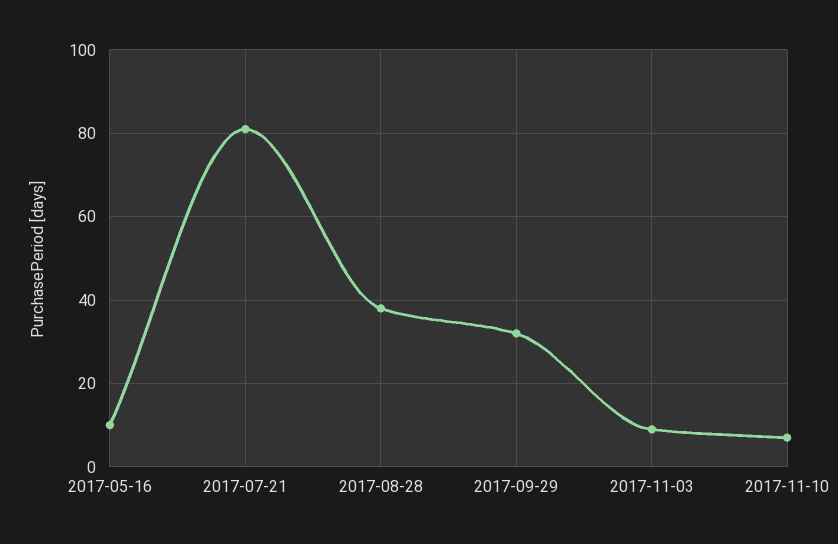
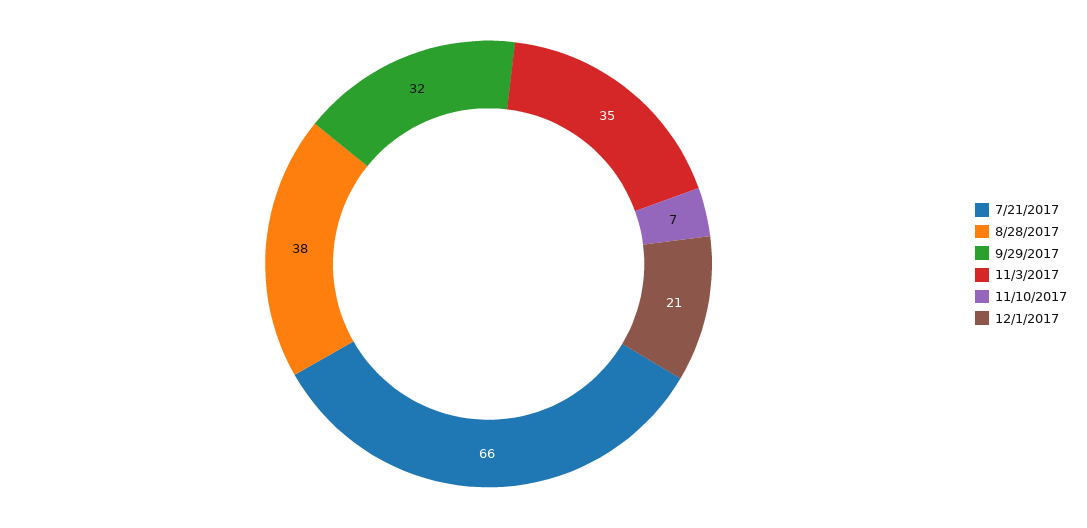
2017-05-16: 10 -> none
2017-07-21: 80 -> 66
2017-11-03: 10 -> 35
12/1/2017: none -> 21

